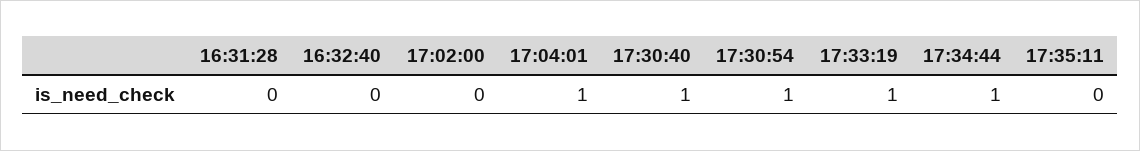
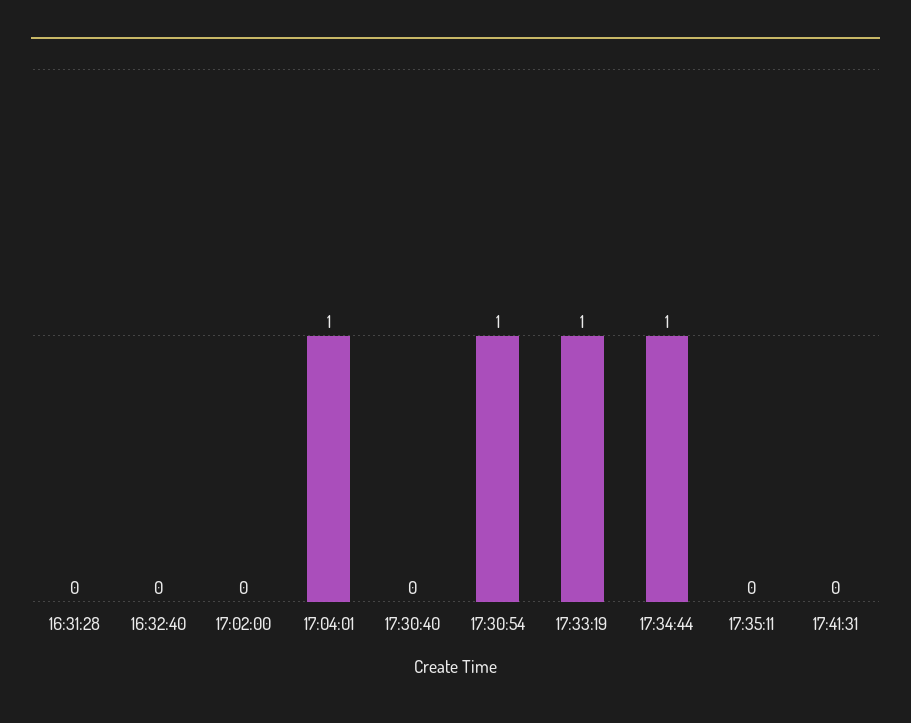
17:30:40: 1 -> 0
17:41:31: none -> 0

